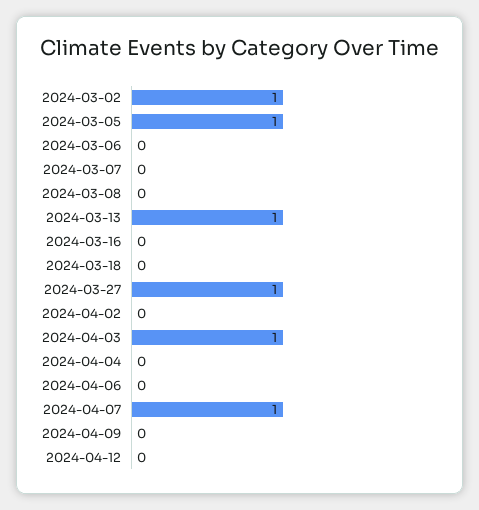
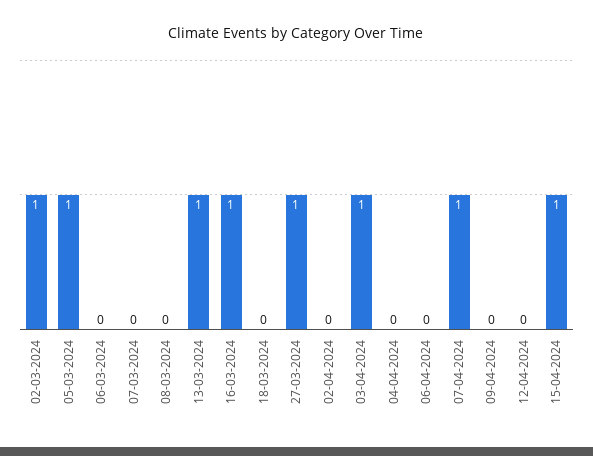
2024-03-16: 0 -> 1
15-04-2024: none -> 1

